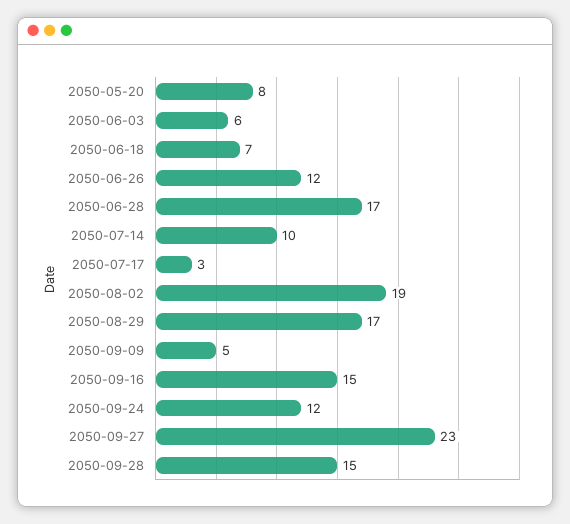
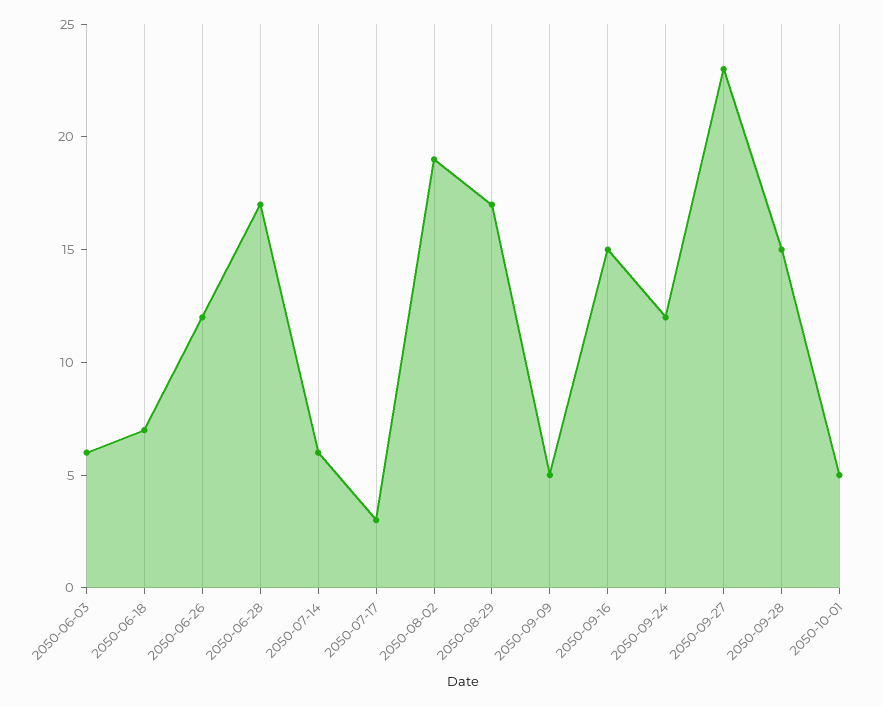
2050-05-20: 8 -> none
2050-07-14: 10 -> 6
2050-10-01: none -> 5

